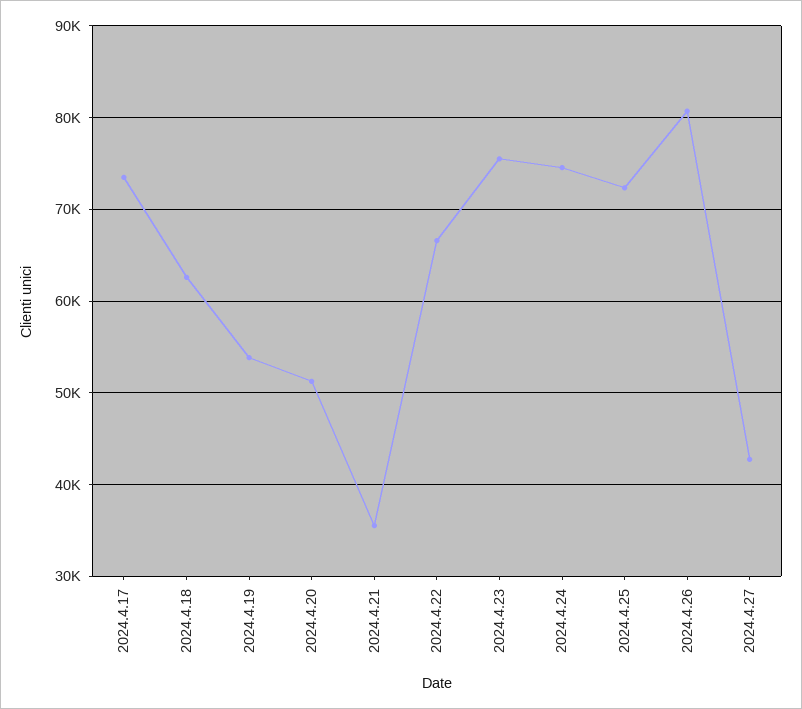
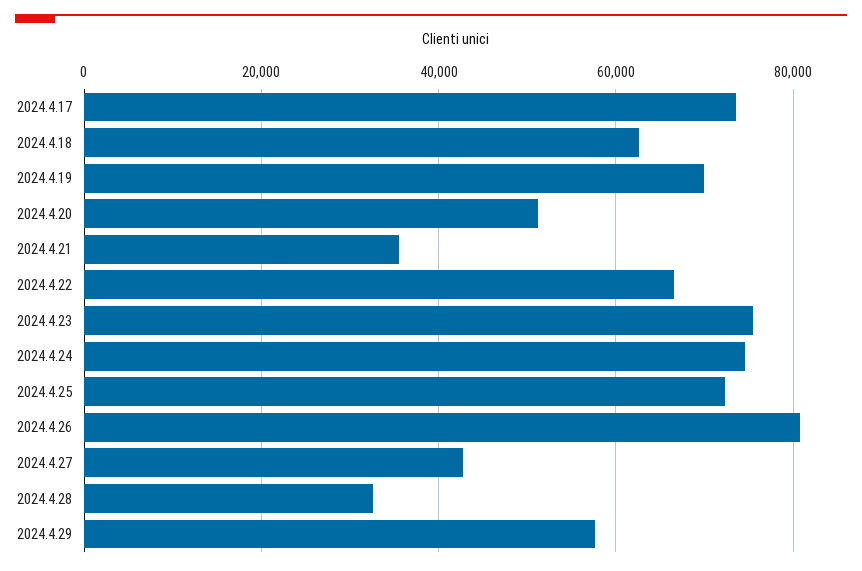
2024.4.19: 54000 -> 70000
2024.4.28: none -> 32000
2024.4.29: none -> 58000

